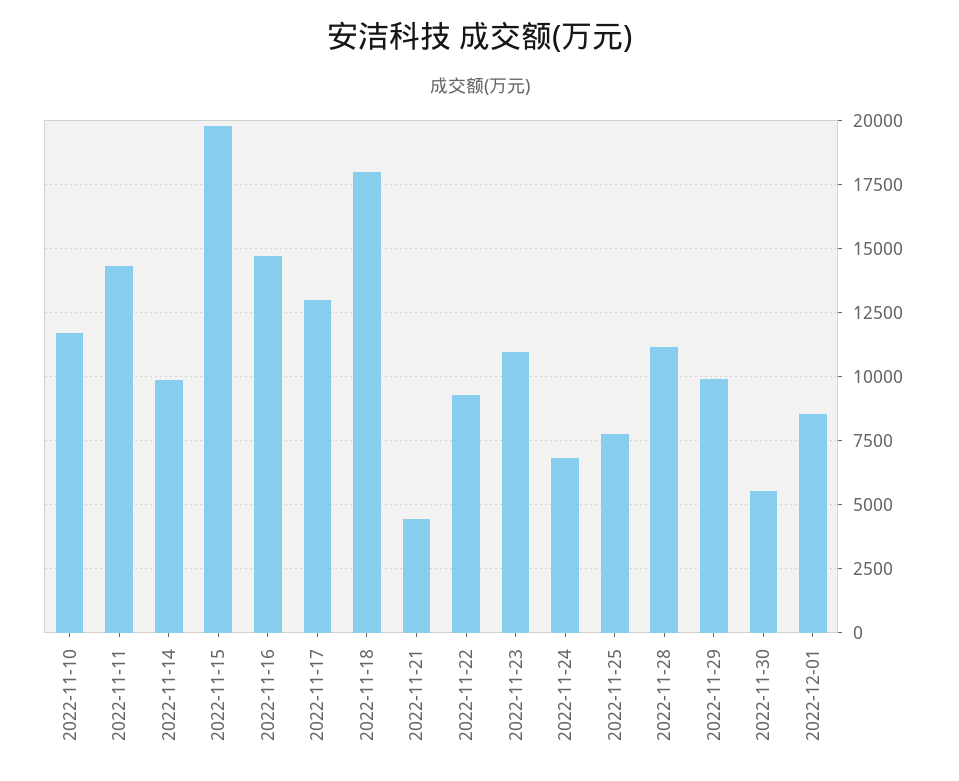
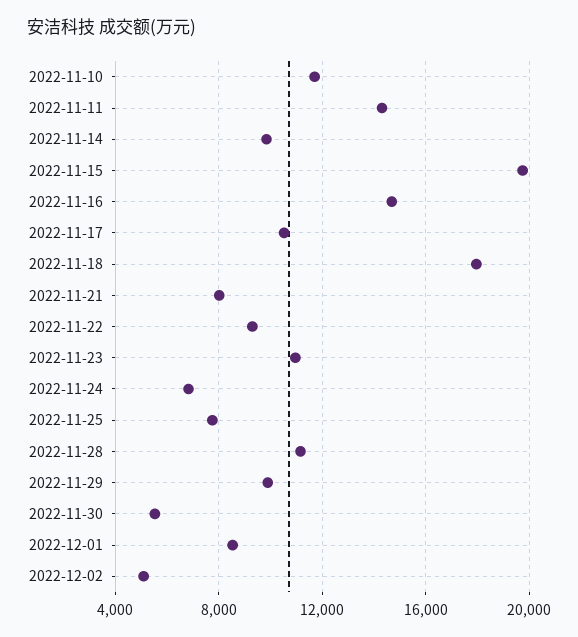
2022-11-17: 13000 -> 10500
2022-11-21: 4500 -> 8000
2022-12-02: none -> 5000

